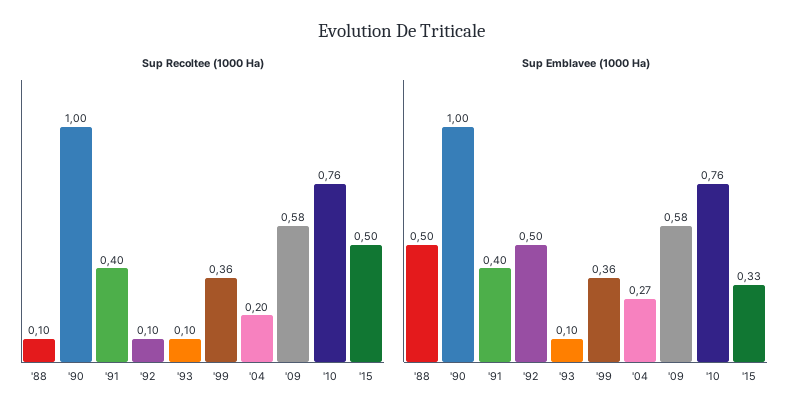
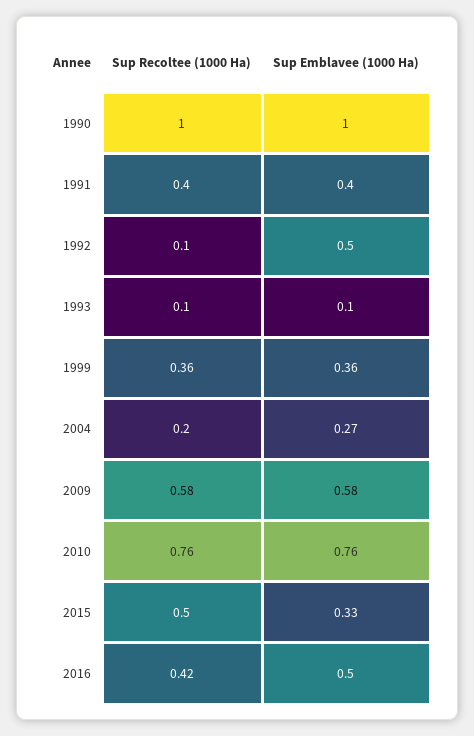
Sup Recoltee (1000 Ha), '88: 0.1 -> none
Sup Emblavee (1000 Ha), '88: 0.5 -> none
Sup Recoltee (1000 Ha), 2016: none -> 0.42
Sup Emblavee (1000 Ha), 2016: none -> 0.5

